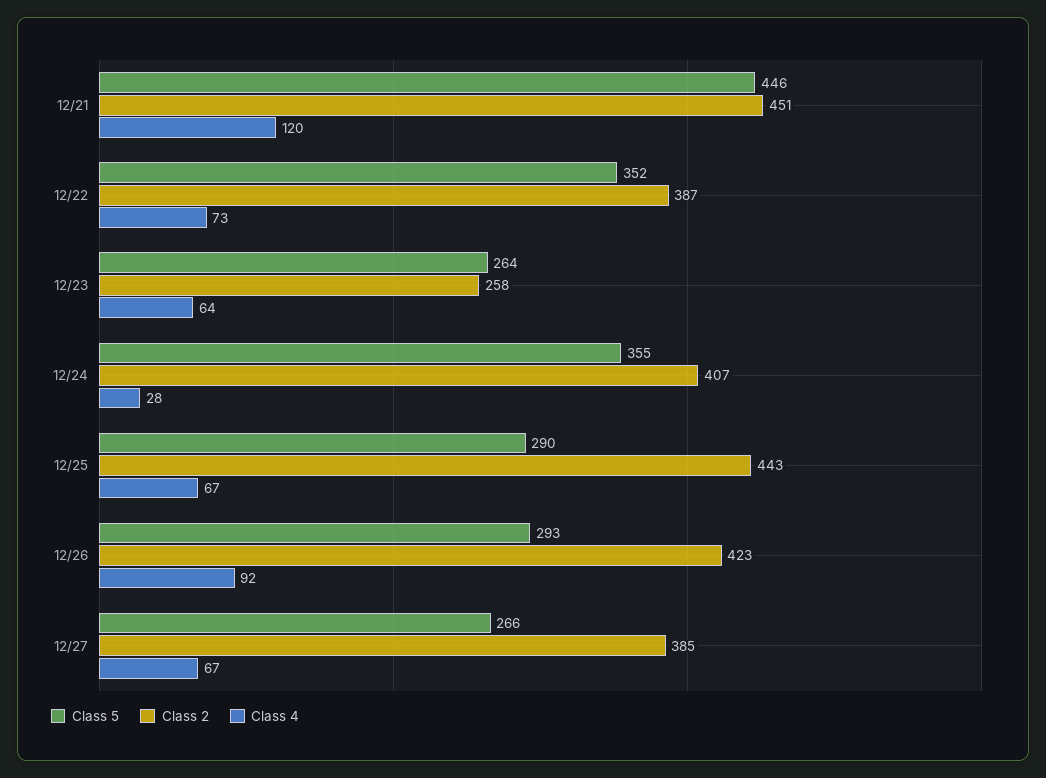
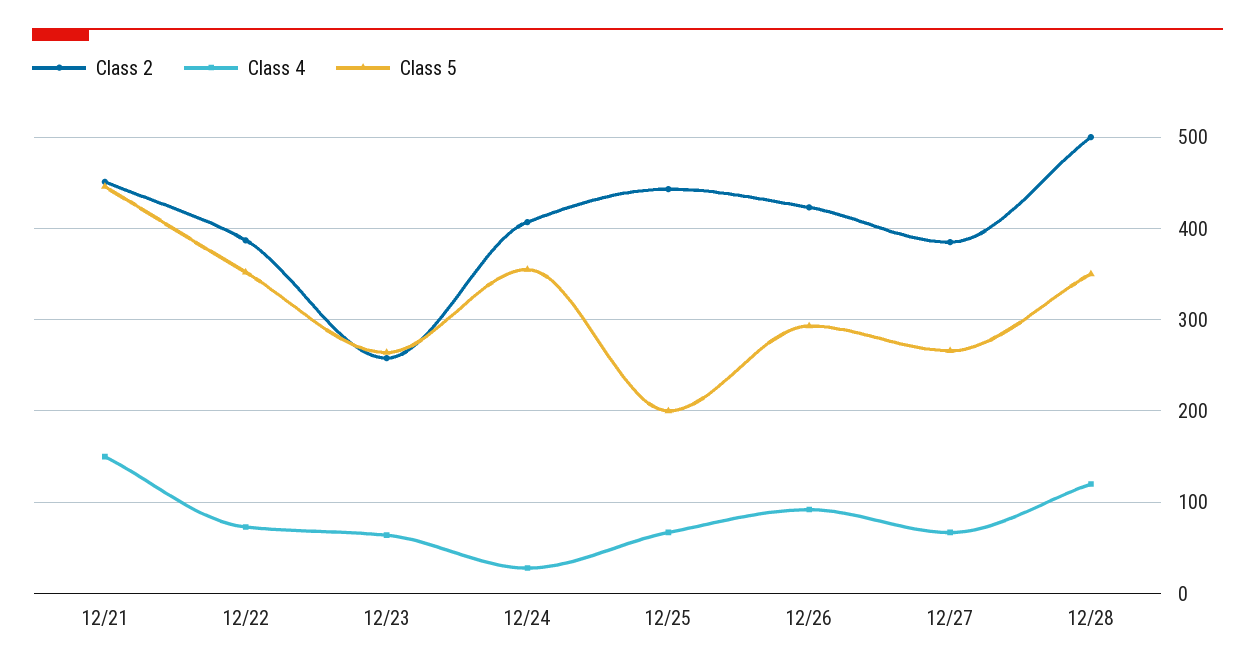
Class 4, 12/21: 120 -> 150
Class 5, 12/25: 290 -> 200
Class 2, 12/28: none -> 500
Class 4, 12/28: none -> 120
Class 5, 12/28: none -> 350

